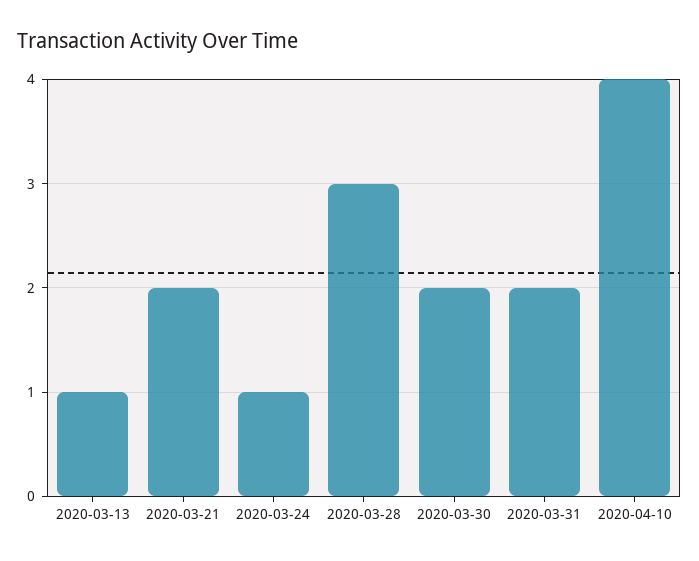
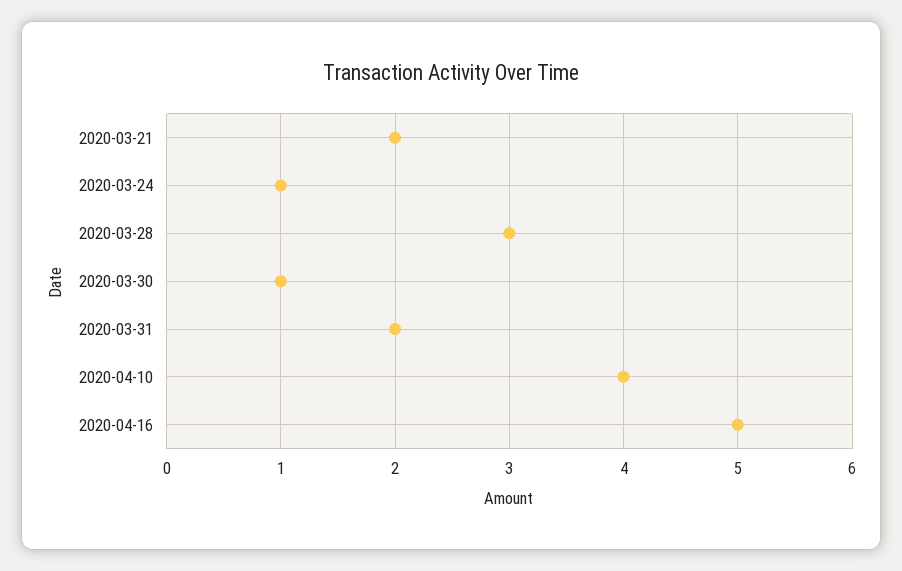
2020-03-13: 1 -> none
2020-03-30: 2 -> 1
2020-04-16: none -> 5

